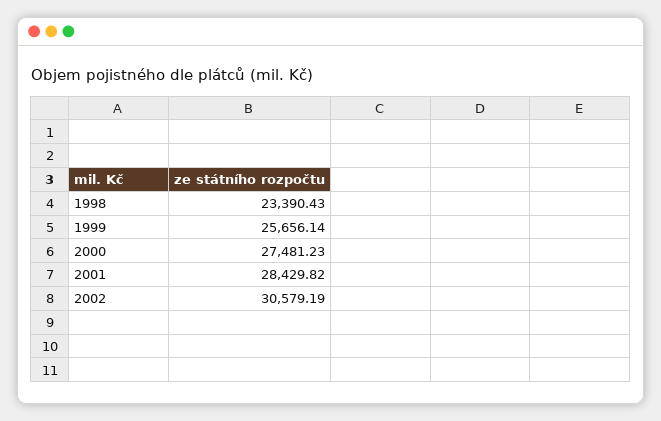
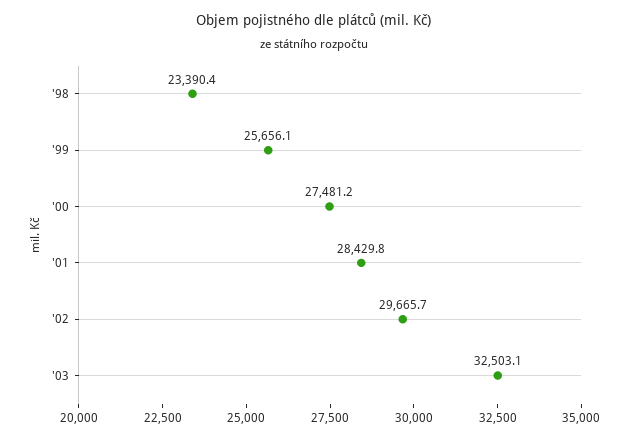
2002: 30579.19 -> 29665.7
'03: none -> 32503.1

